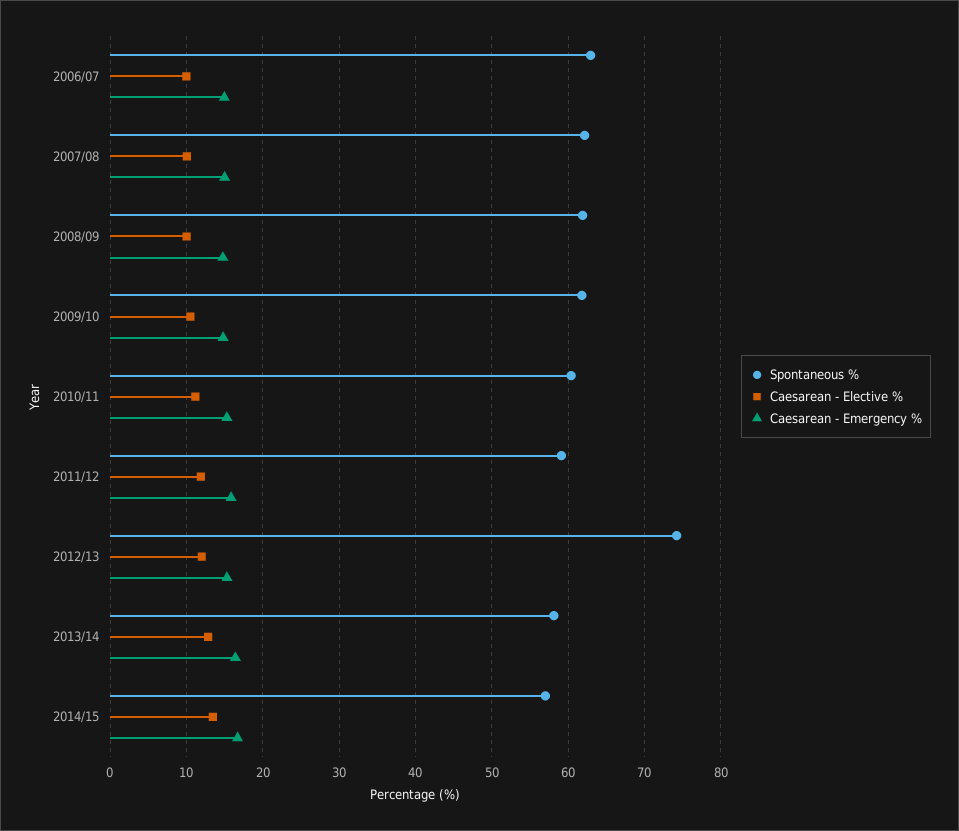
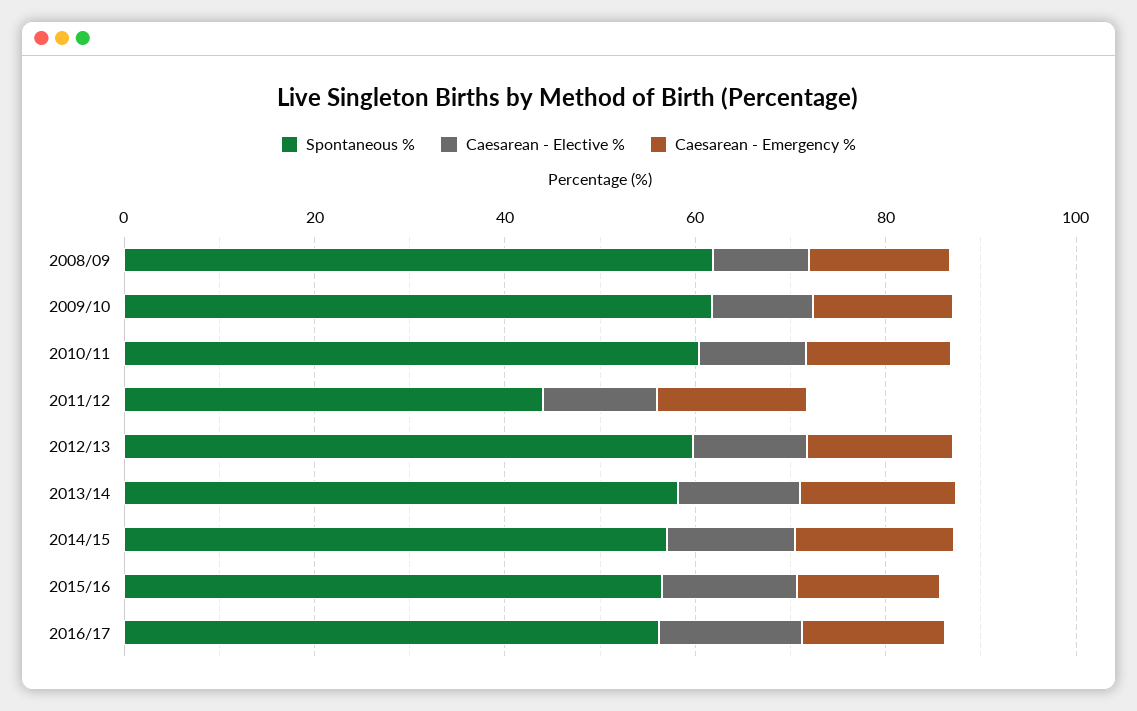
Spontaneous %, 2006/07: 63 -> none
Caesarean - Elective %, 2006/07: 10 -> none
Caesarean - Emergency %, 2006/07: 15 -> none
Spontaneous %, 2007/08: 62 -> none
Caesarean - Elective %, 2007/08: 10 -> none
Caesarean - Emergency %, 2007/08: 15 -> none
Spontaneous %, 2011/12: 59 -> 45
Spontaneous %, 2012/13: 74 -> 60
Spontaneous %, 2015/16: none -> 55
Caesarean - Elective %, 2015/16: none -> 15
Caesarean - Emergency %, 2015/16: none -> 15
Spontaneous %, 2016/17: none -> 55
Caesarean - Elective %, 2016/17: none -> 15
Caesarean - Emergency %, 2016/17: none -> 15

